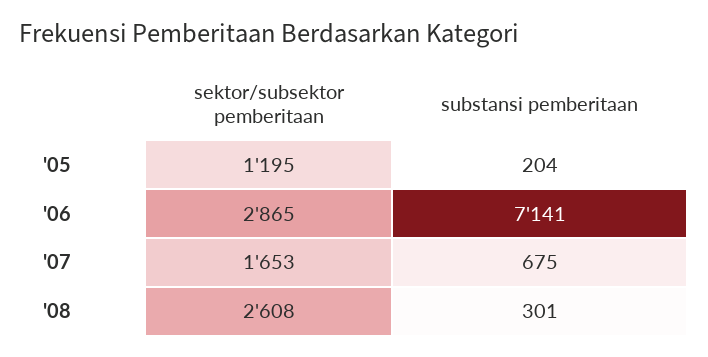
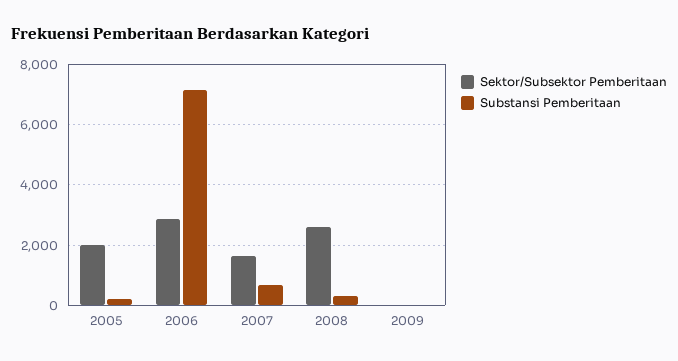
sektor/subsektor pemberitaan, '05: 1195 -> 2000
sektor/subsektor pemberitaan, 2009: none -> 0
substansi pemberitaan, 2009: none -> 0

